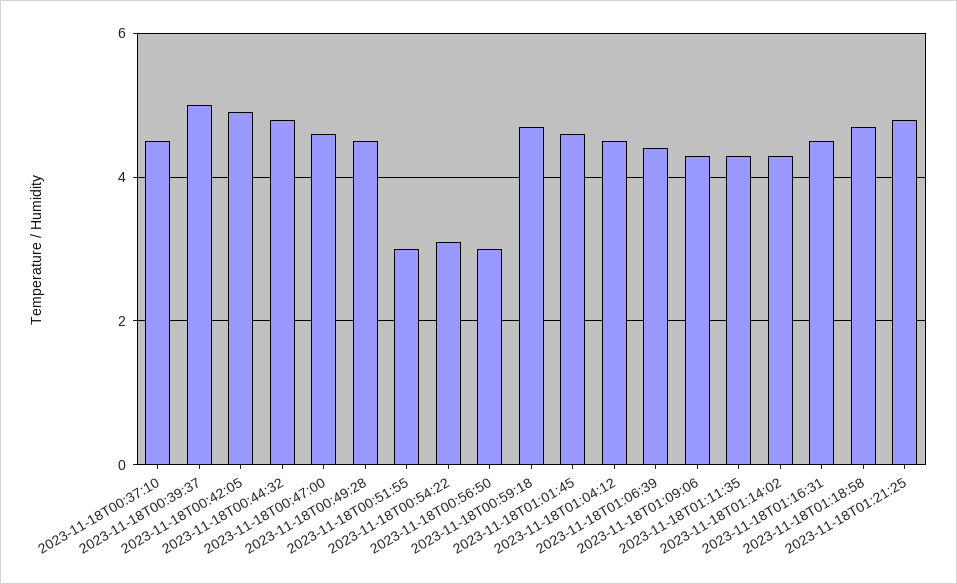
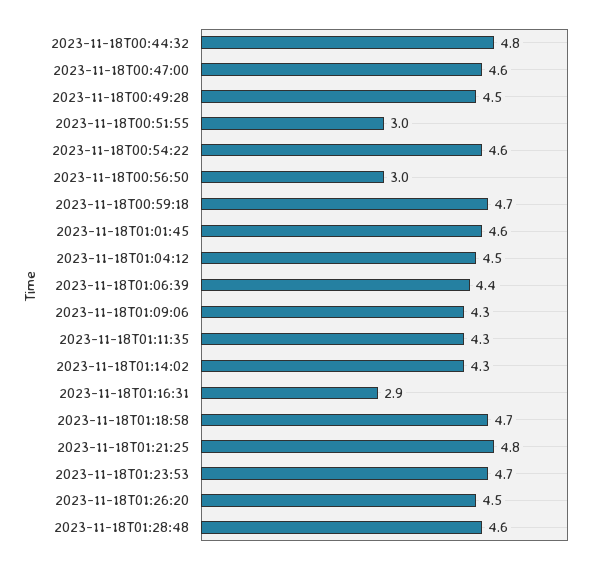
2023-11-18T00:37:10: 4.5 -> none
2023-11-18T00:39:37: 5 -> none
2023-11-18T00:42:05: 5 -> none
2023-11-18T00:54:22: 3 -> 4.6
2023-11-18T01:16:31: 4.5 -> 2.9
2023-11-18T01:23:53: none -> 4.7
2023-11-18T01:26:20: none -> 4.5
2023-11-18T01:28:48: none -> 4.6

